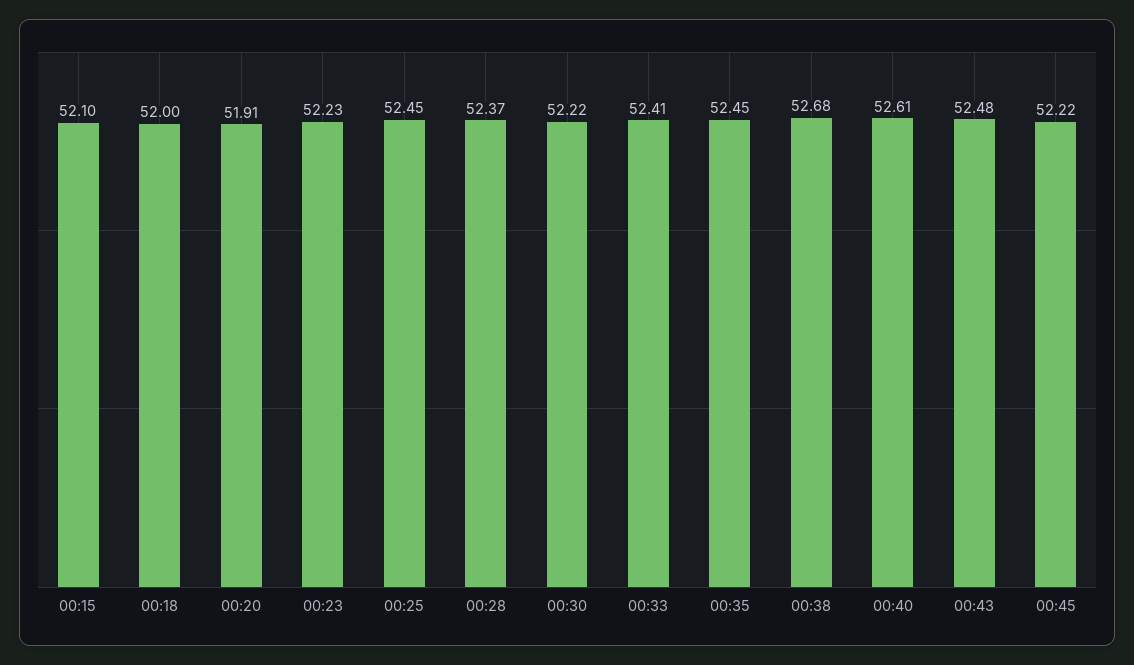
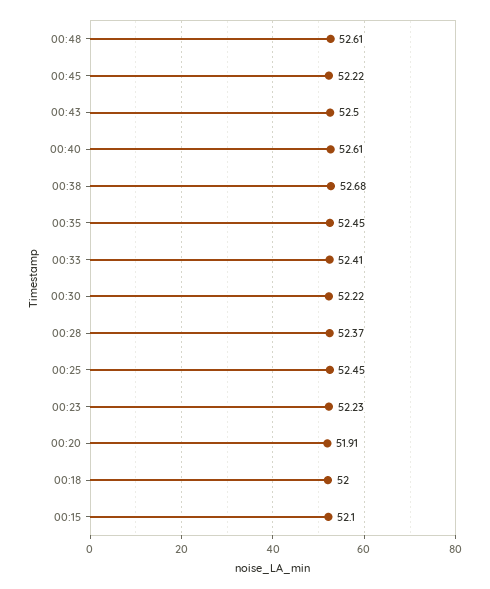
00:43: 52.48 -> 52.5
00:48: none -> 52.61

